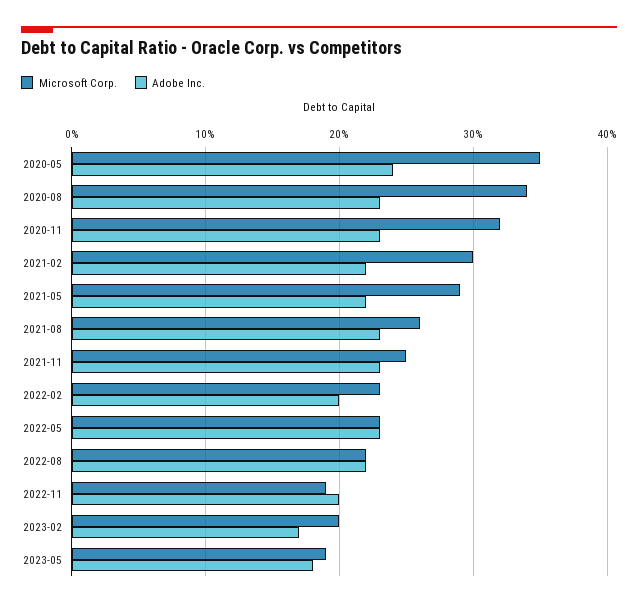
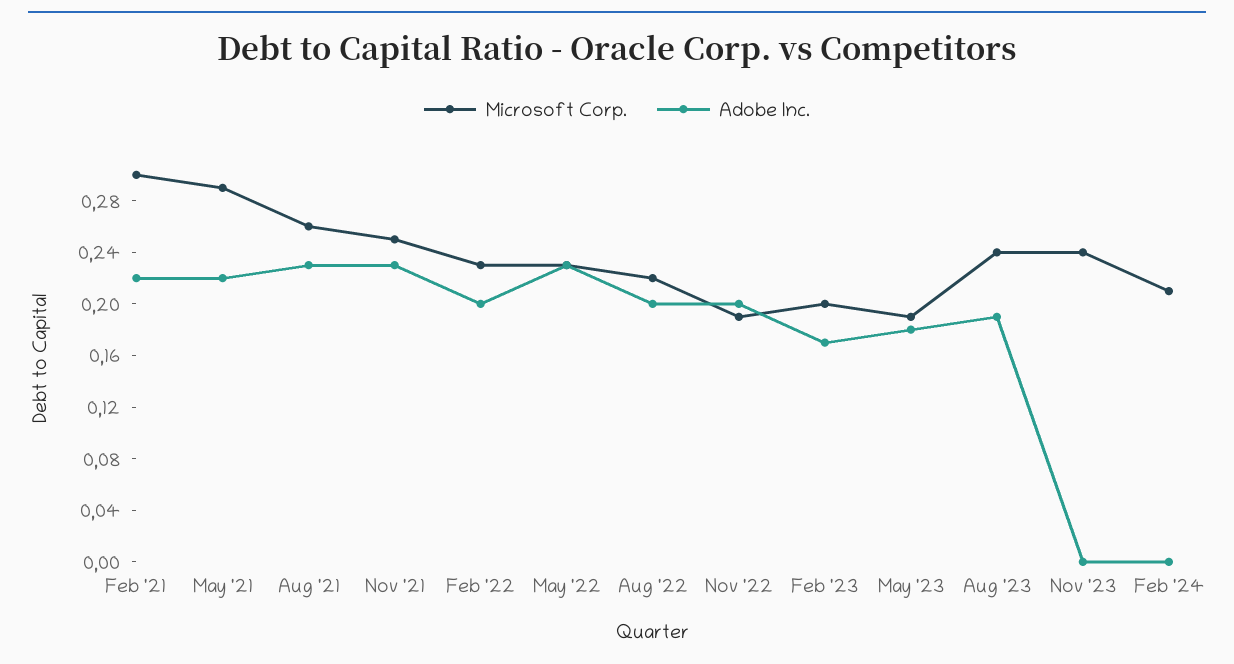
Microsoft Corp., 2020-05: 0.35 -> none
Adobe Inc., 2020-05: 0.24 -> none
Microsoft Corp., 2020-08: 0.34 -> none
Adobe Inc., 2020-08: 0.23 -> none
Microsoft Corp., 2020-11: 0.32 -> none
Adobe Inc., 2020-11: 0.23 -> none
Adobe Inc., 2022-08: 0.22 -> 0.2
Microsoft Corp., Aug '23: none -> 0.24
Adobe Inc., Aug '23: none -> 0.19
Microsoft Corp., Nov '23: none -> 0.24
Adobe Inc., Nov '23: none -> 0
Microsoft Corp., Feb '24: none -> 0.21
Adobe Inc., Feb '24: none -> 0

